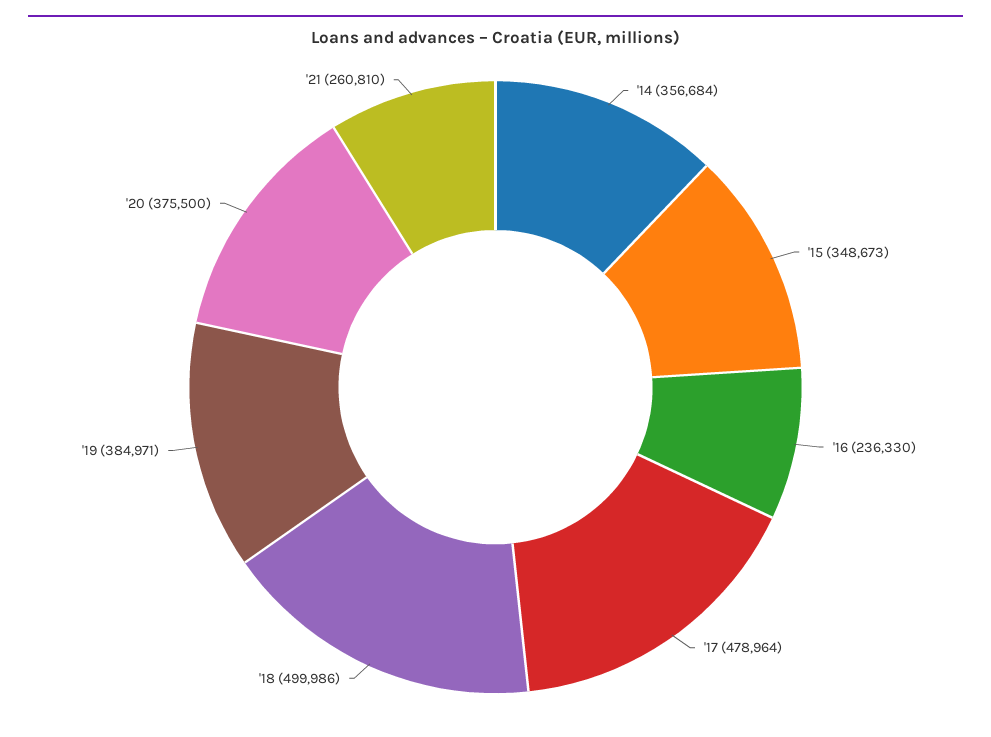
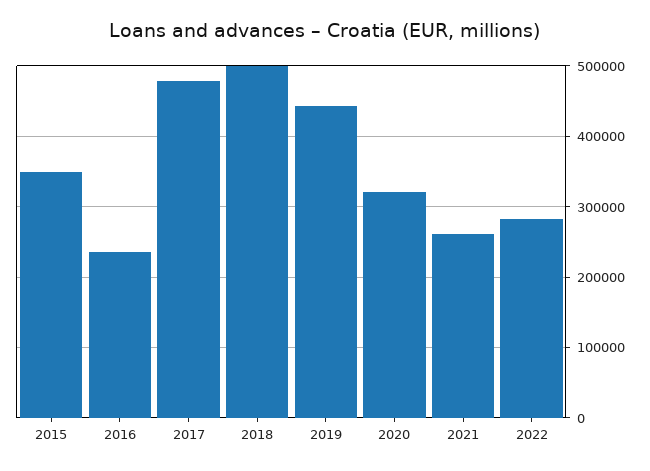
'14: 356684 -> none
'19: 384971 -> 440000
'20: 375500 -> 320000
2022: none -> 280000

